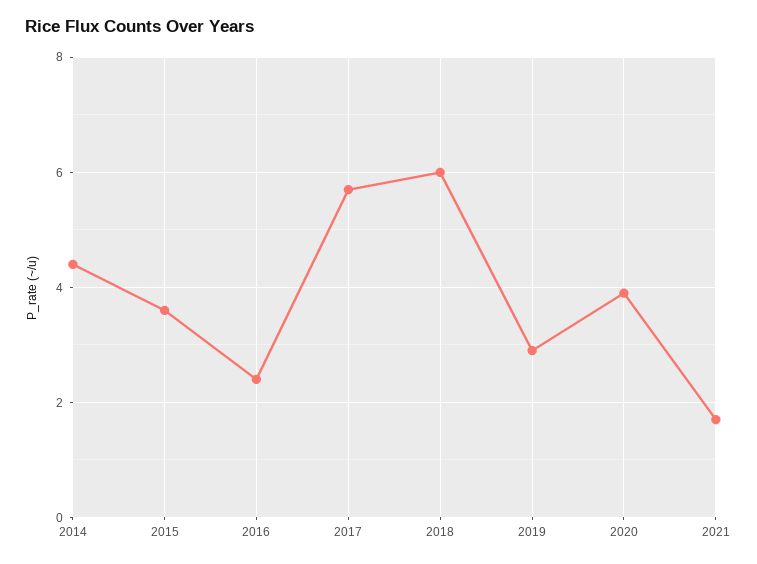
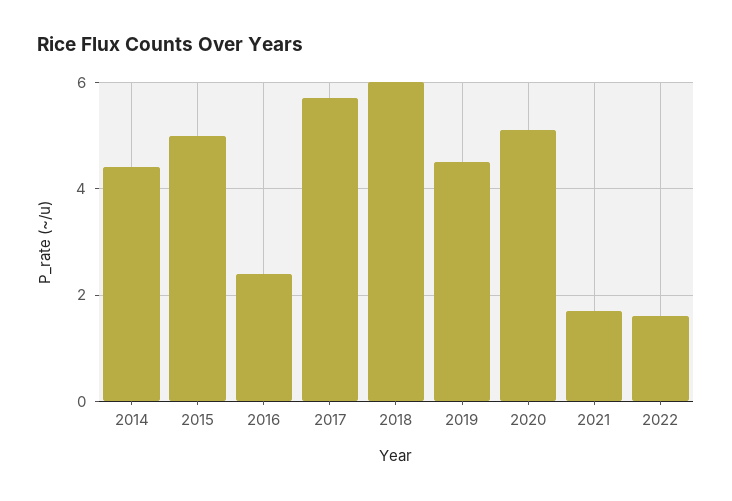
2015: 3.5 -> 5
2019: 3 -> 4.5
2020: 4 -> 5
2022: none -> 1.5

